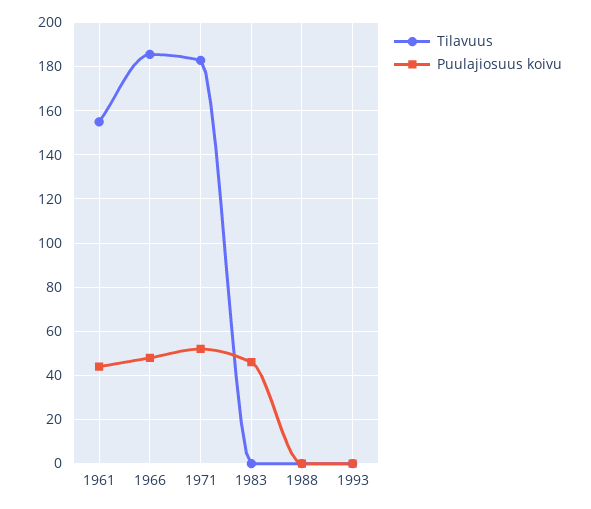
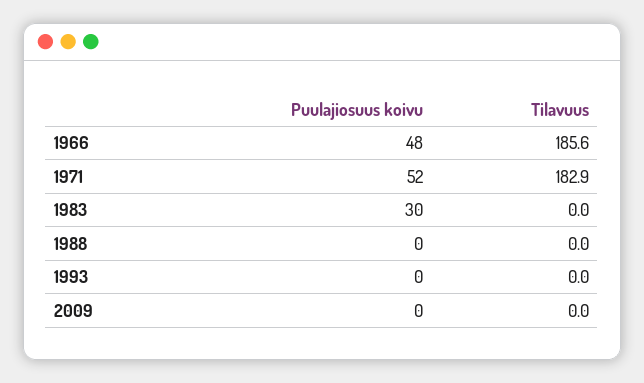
Tilavuus, 1961: 155 -> none
Puulajiosuus koivu, 1961: 45 -> none
Puulajiosuus koivu, 1983: 45 -> 30
Puulajiosuus koivu, 2009: none -> 0
Tilavuus, 2009: none -> 0

